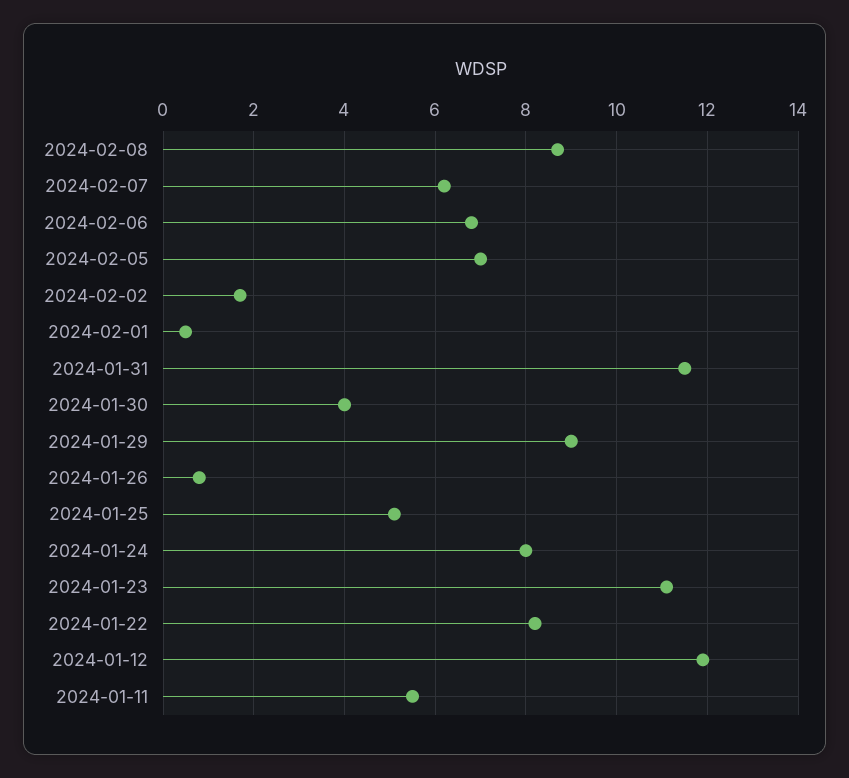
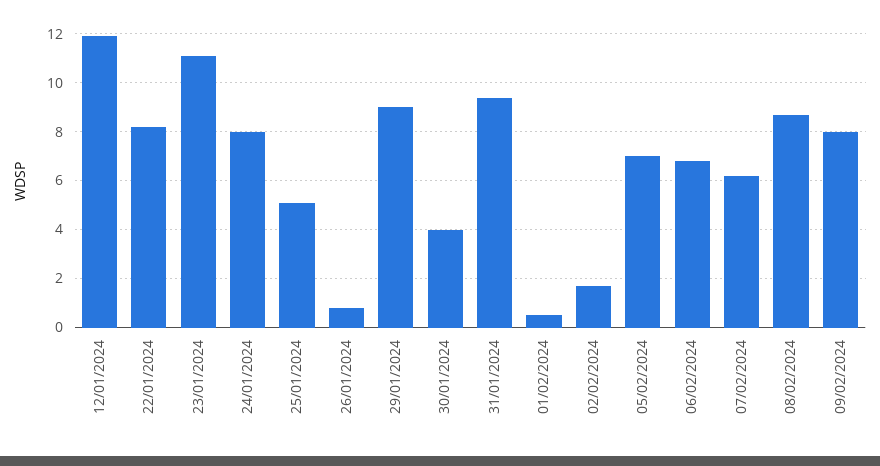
2024-01-31: 11.5 -> 9.5
2024-01-11: 5.5 -> none
09/02/2024: none -> 8

